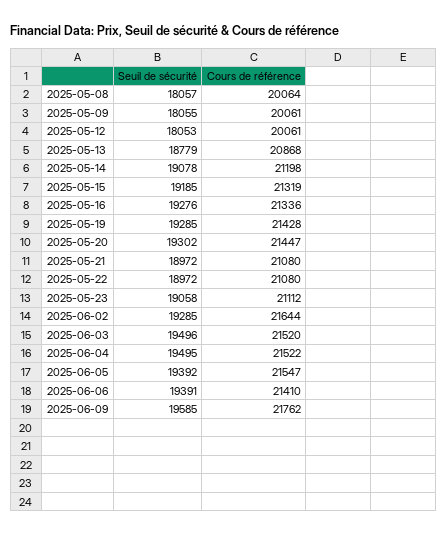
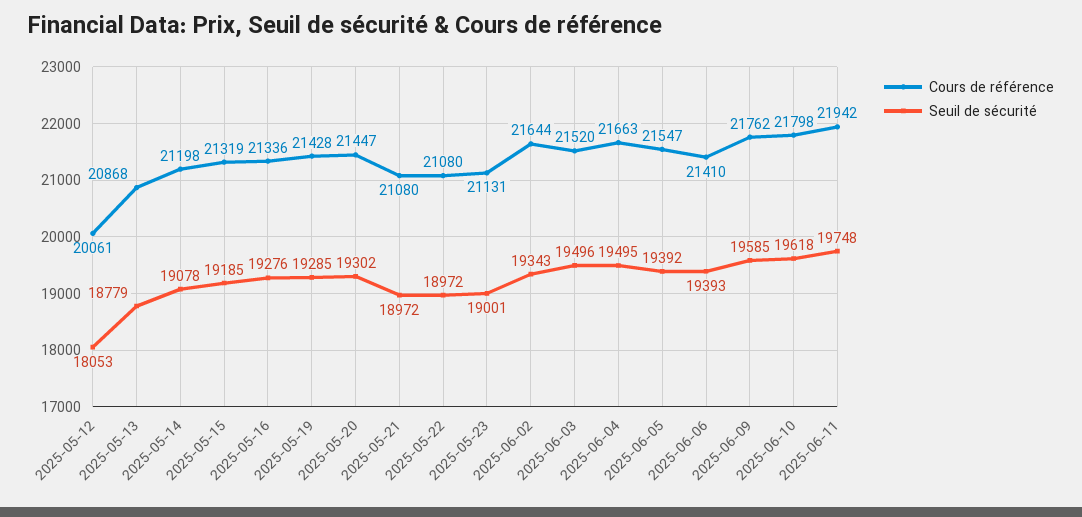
Seuil de sécurité, 2025-05-08: 18057 -> none
Cours de référence, 2025-05-08: 20064 -> none
Seuil de sécurité, 2025-05-09: 18055 -> none
Cours de référence, 2025-05-09: 20061 -> none
Seuil de sécurité, 2025-05-23: 19058 -> 19001
Cours de référence, 2025-05-23: 21112 -> 21131
Seuil de sécurité, 2025-06-02: 19285 -> 19343
Cours de référence, 2025-06-04: 21522 -> 21663
Seuil de sécurité, 2025-06-06: 19391 -> 19393
Cours de référence, 2025-06-10: none -> 21798
Seuil de sécurité, 2025-06-10: none -> 19618
Cours de référence, 2025-06-11: none -> 21942
Seuil de sécurité, 2025-06-11: none -> 19748

